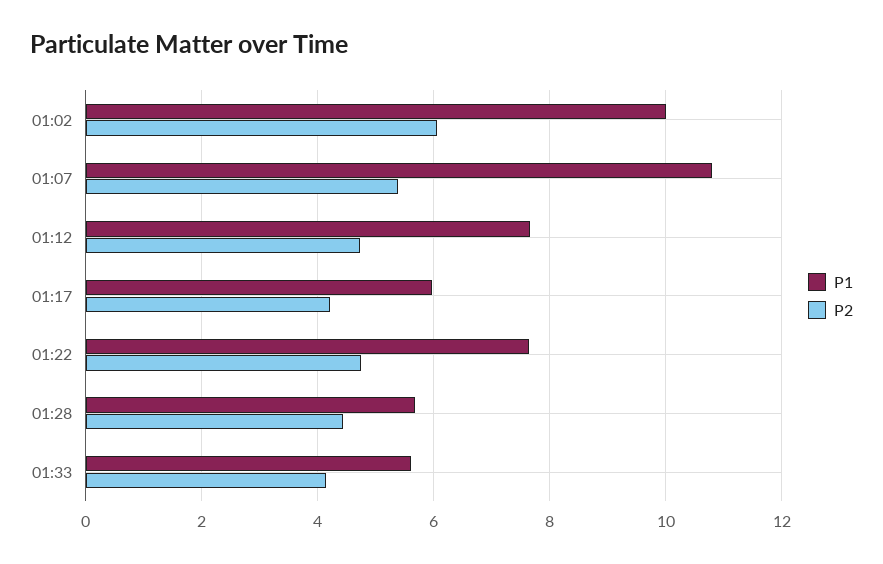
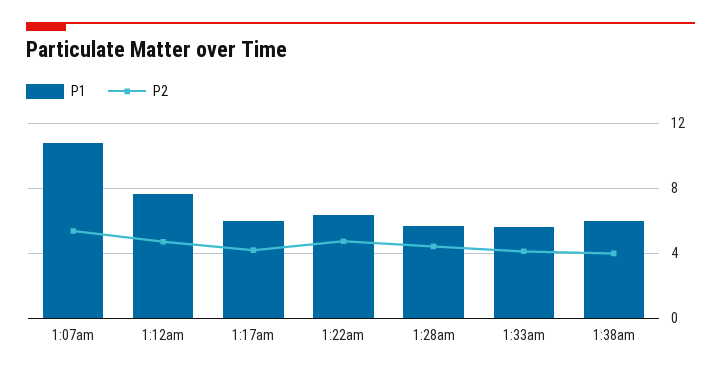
P1, 01:02: 10 -> none
P2, 01:02: 6 -> none
P1, 01:22: 7.6 -> 6.5
P1, 1:38am: none -> 6
P2, 1:38am: none -> 4

